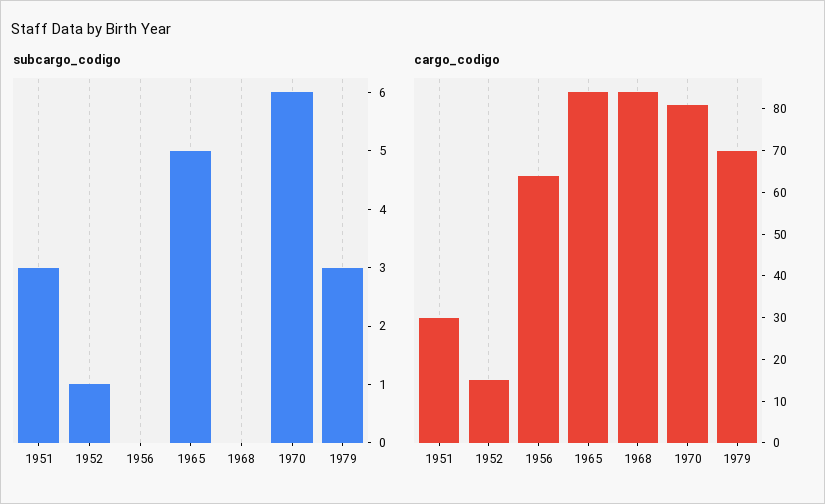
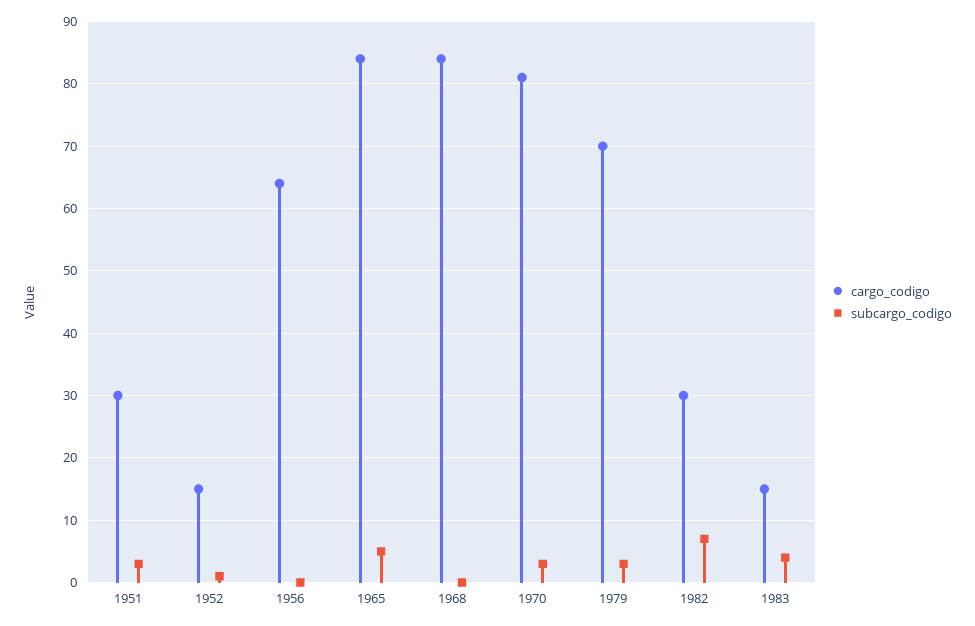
subcargo_codigo, 1970: 6 -> 3
cargo_codigo, 1982: none -> 30
subcargo_codigo, 1982: none -> 7
cargo_codigo, 1983: none -> 15
subcargo_codigo, 1983: none -> 4

